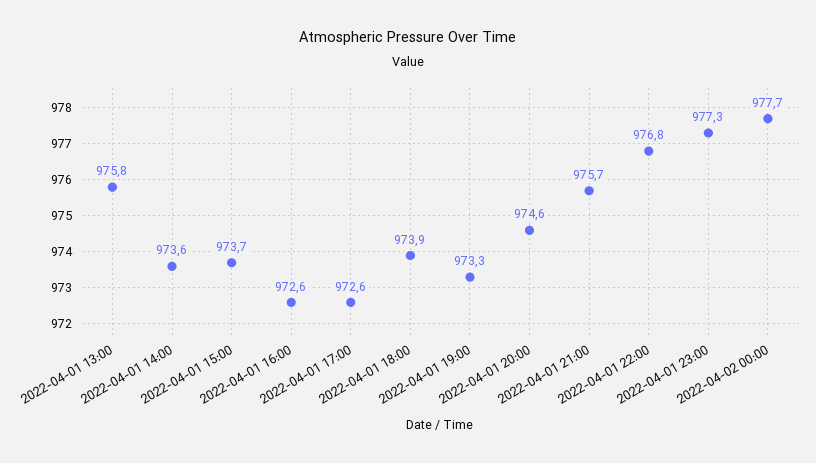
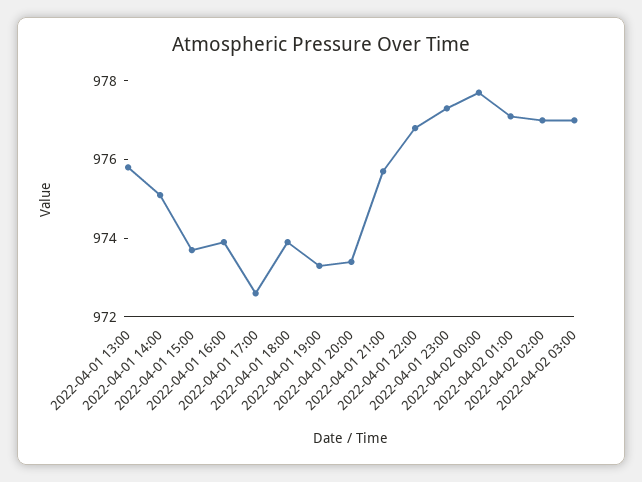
2022-04-01 14:00: 973.6 -> 975
2022-04-01 16:00: 972.6 -> 974
2022-04-01 20:00: 974.6 -> 973.5
2022-04-02 01:00: none -> 977
2022-04-02 02:00: none -> 977
2022-04-02 03:00: none -> 977

